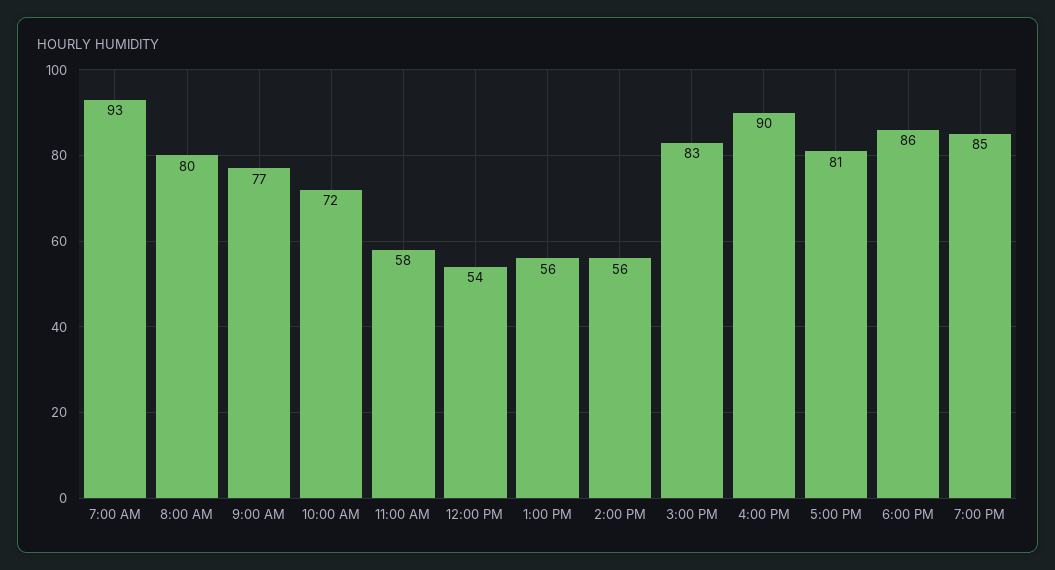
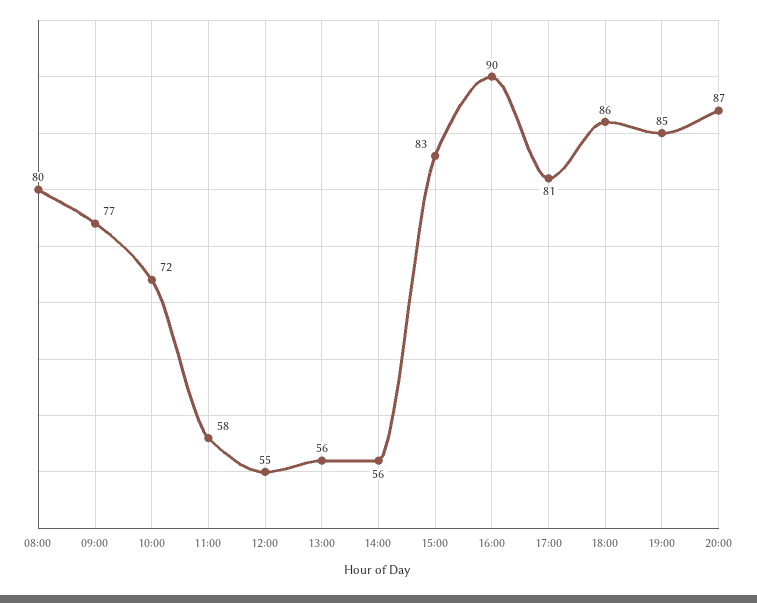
7:00 AM: 93 -> none
12:00 PM: 54 -> 55
20:00: none -> 87

